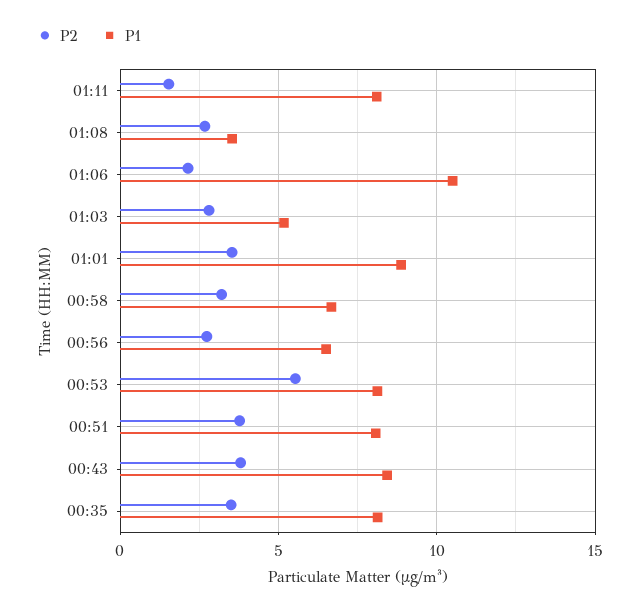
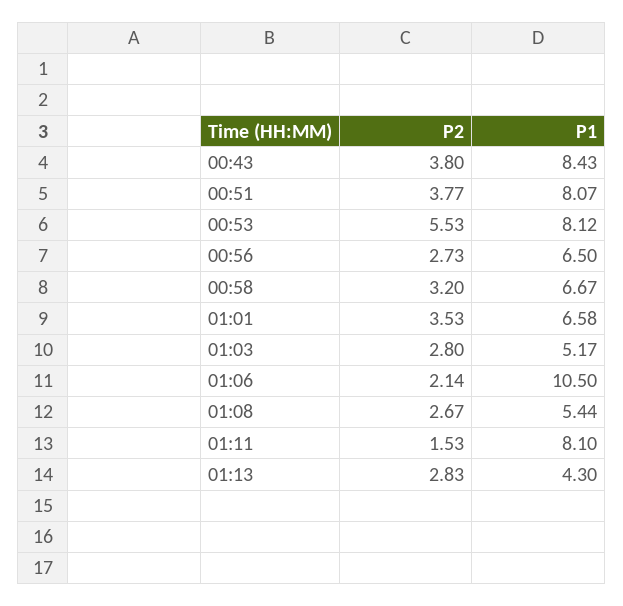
P1, 01:08: 3.5 -> 5.44
P1, 01:01: 9 -> 6.58
P2, 00:35: 3.5 -> none
P1, 00:35: 8 -> none
P2, 01:13: none -> 2.83
P1, 01:13: none -> 4.3

